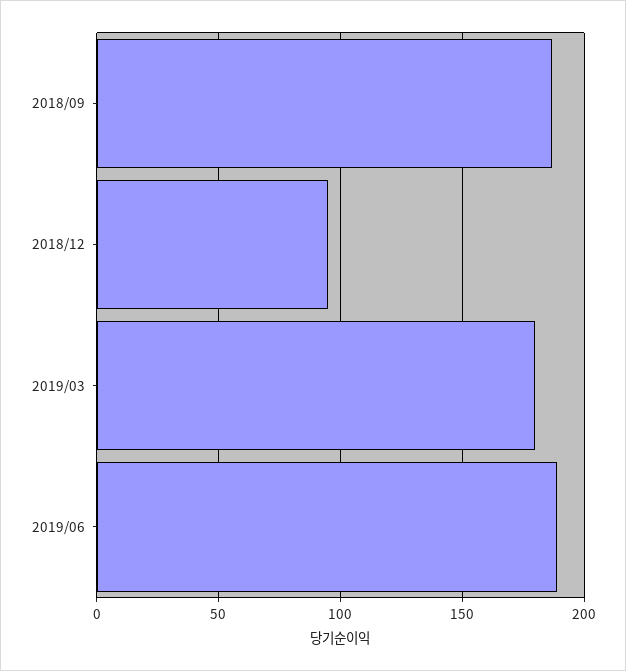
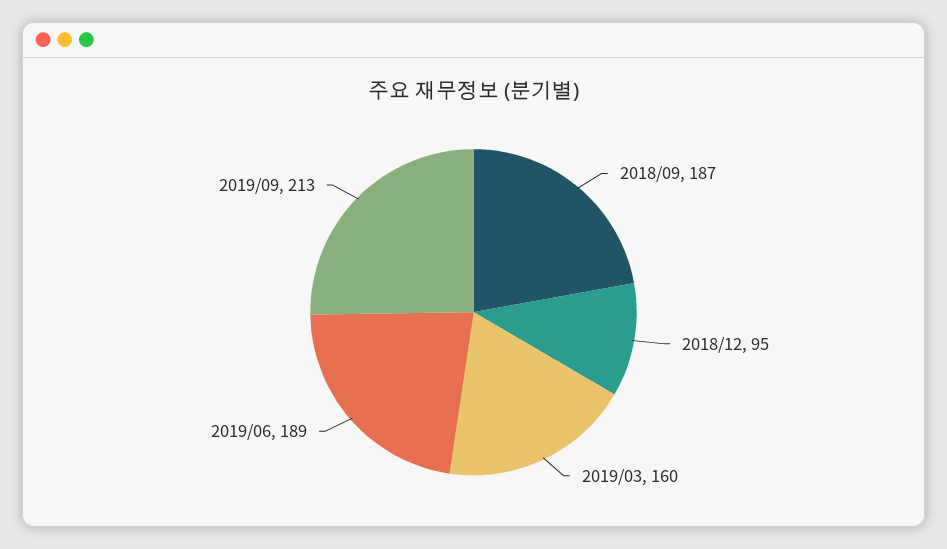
2019/03: 180 -> 160
2019/09: none -> 213

